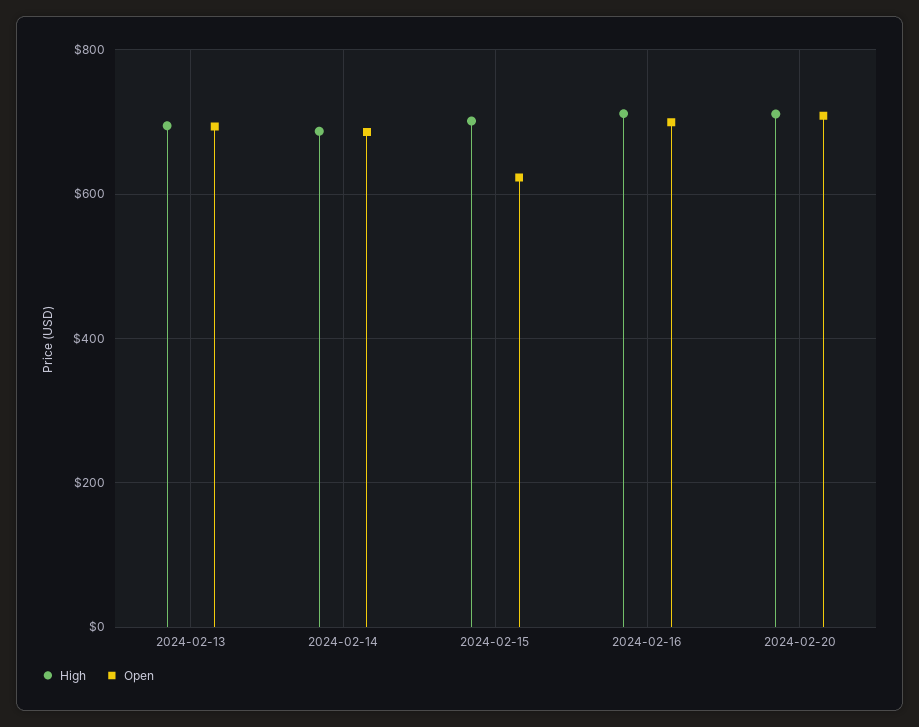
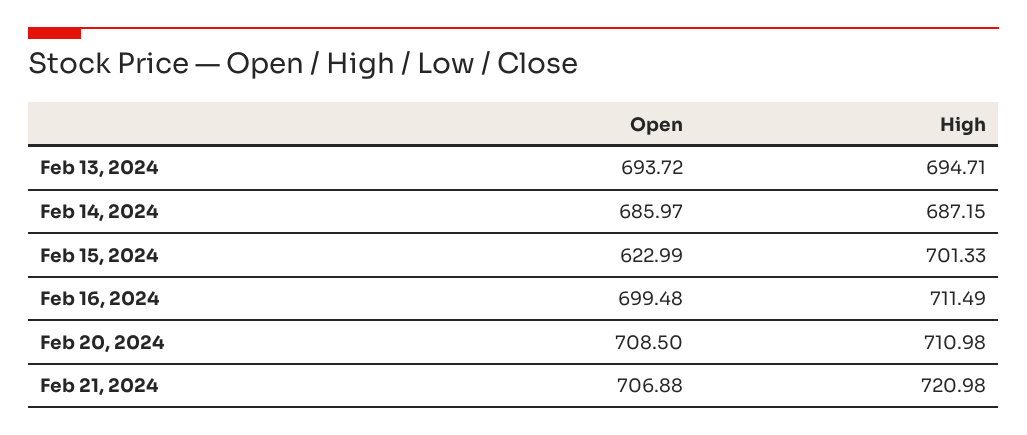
Open, Feb 21, 2024: none -> 706.88
High, Feb 21, 2024: none -> 720.98

